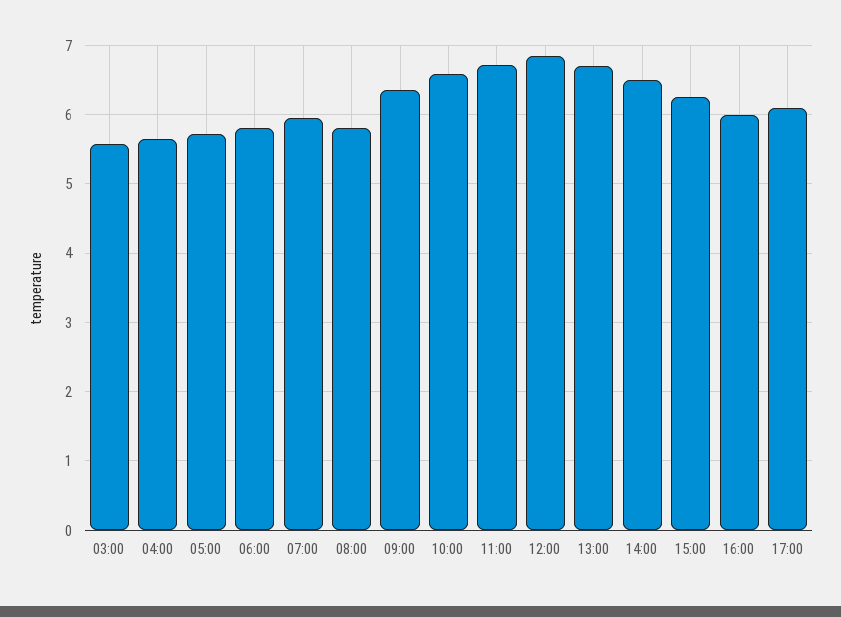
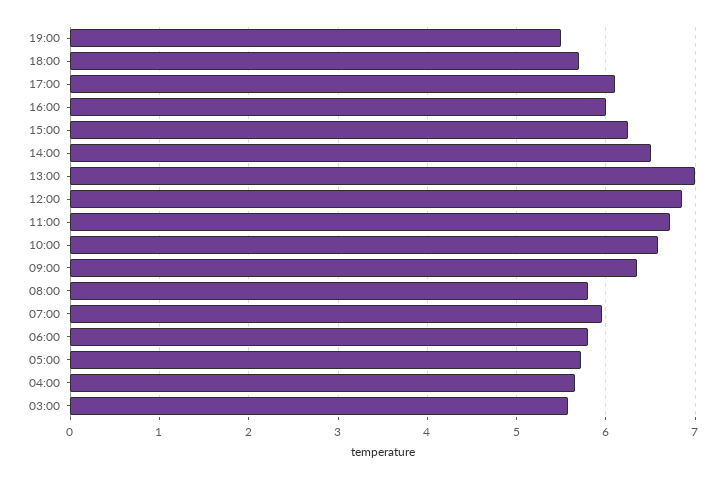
13:00: 6.7 -> 7
19:00: none -> 5.5
18:00: none -> 5.7

